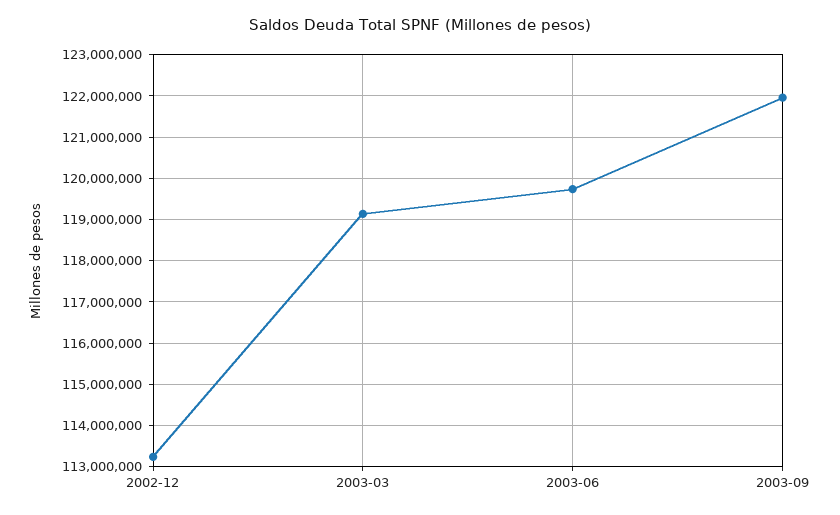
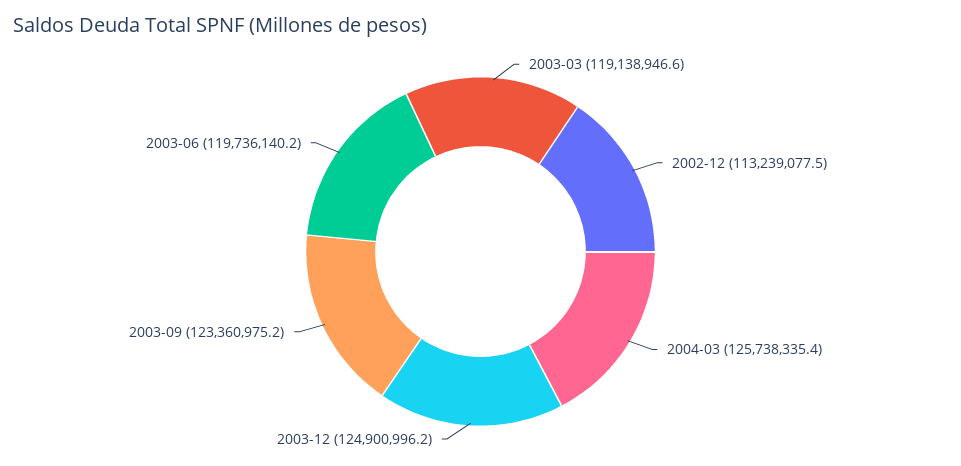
2003-09: 122000000 -> 123360975.2
2004-03: none -> 125738335.4
2003-12: none -> 124900996.2

